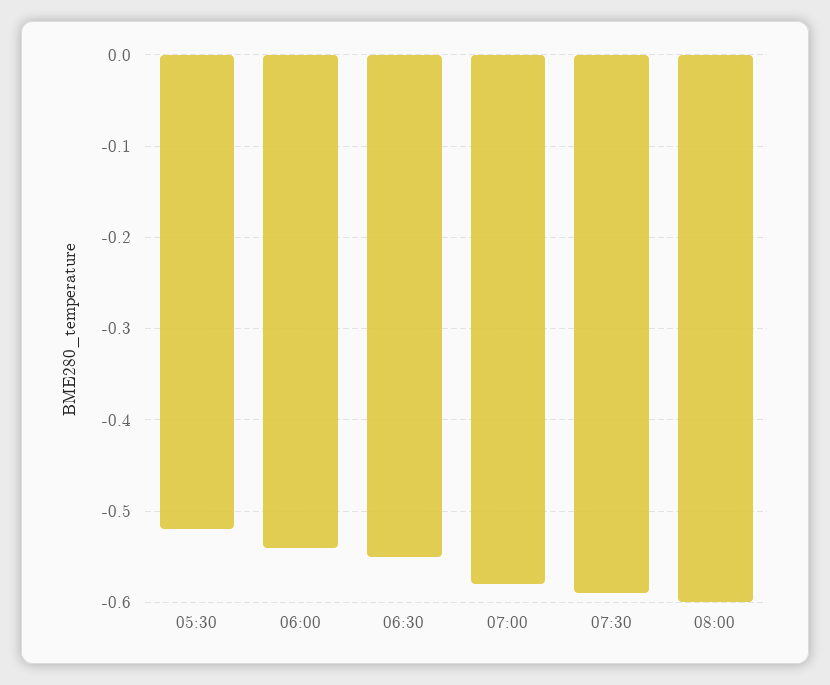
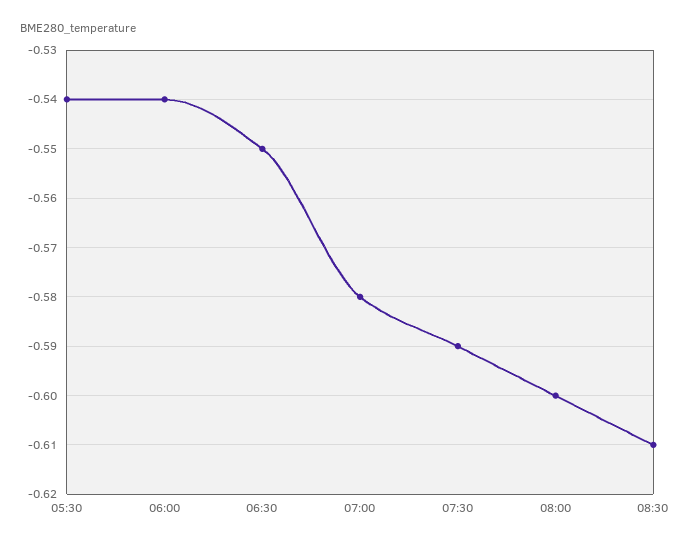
05:30: -0.52 -> -0.54
08:30: none -> -0.61

